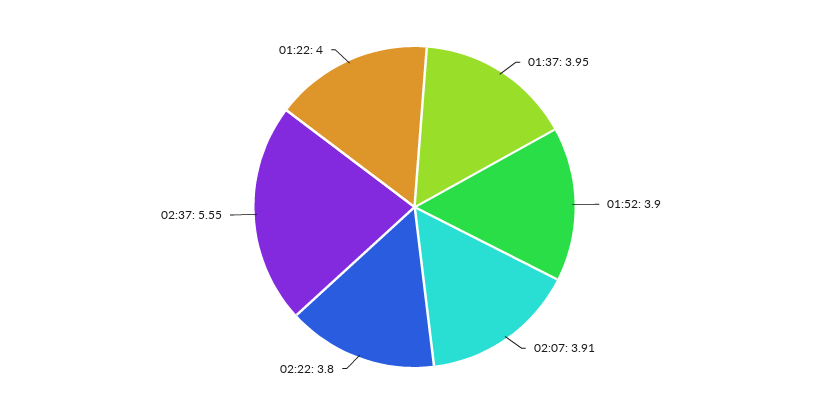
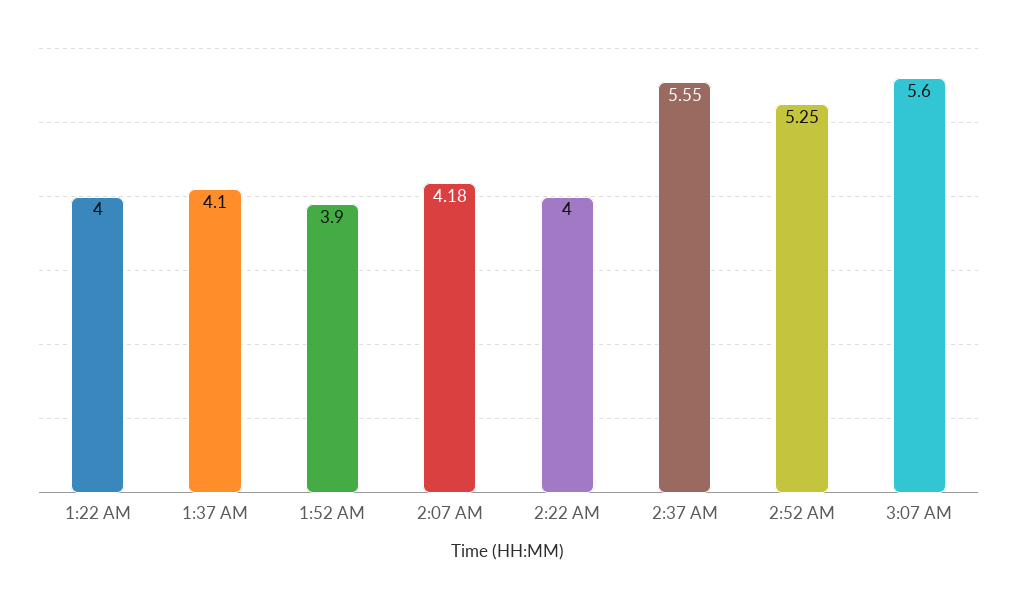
01:37: 3.95 -> 4.1
02:07: 3.91 -> 4.18
02:22: 3.8 -> 4
2:52 AM: none -> 5.25
3:07 AM: none -> 5.6

